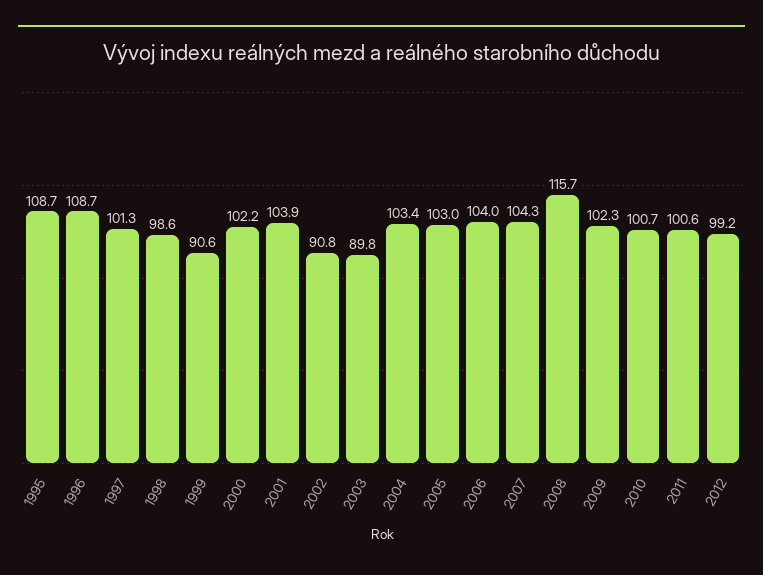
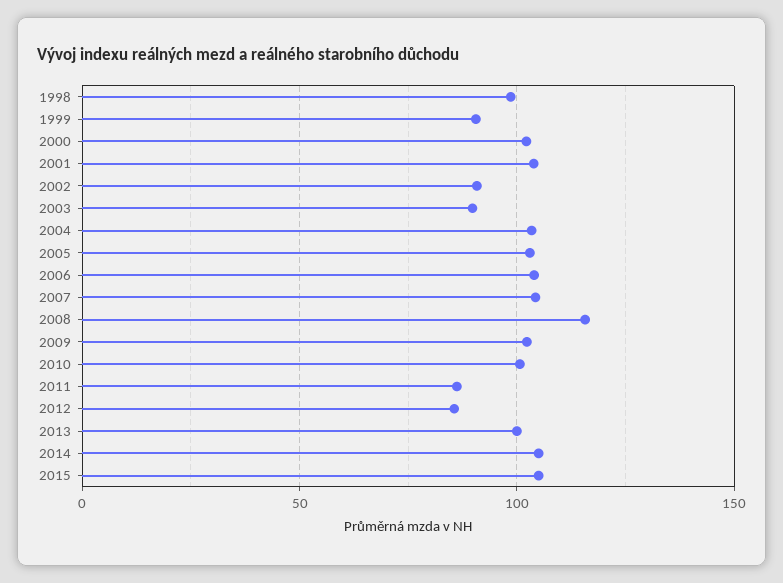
1995: 108.7 -> none
1996: 108.7 -> none
1997: 101.3 -> none
2011: 100.6 -> 85
2012: 99.2 -> 85
2013: none -> 100
2014: none -> 105
2015: none -> 105

